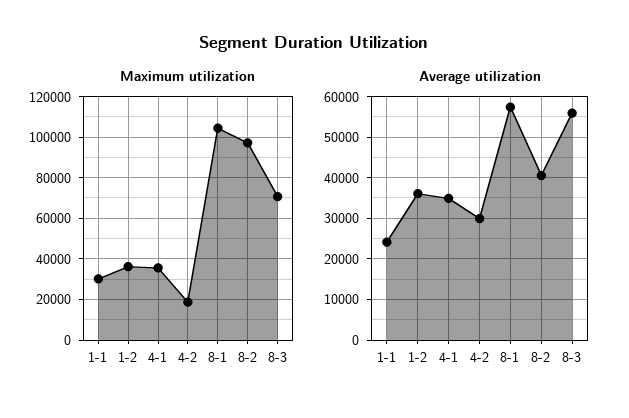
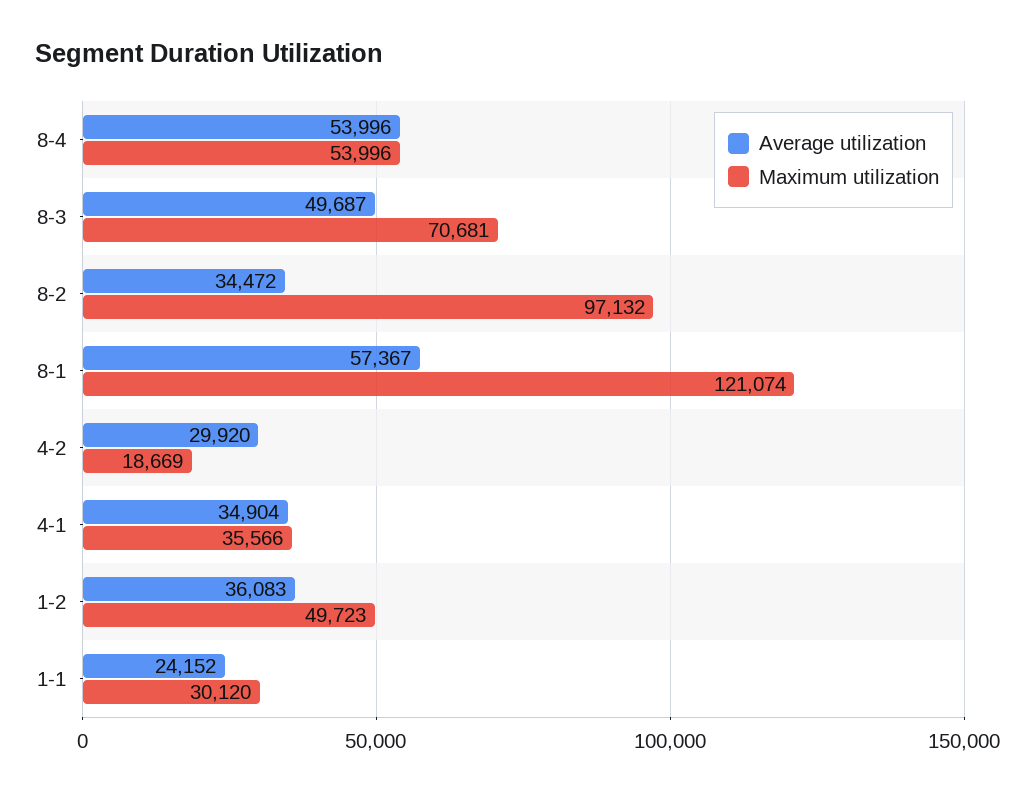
Maximum utilization, 1-2: 35000 -> 49723
Maximum utilization, 8-1: 105000 -> 121074
Average utilization, 8-2: 40000 -> 34472
Average utilization, 8-3: 56000 -> 49687
Average utilization, 8-4: none -> 53996
Maximum utilization, 8-4: none -> 53996

